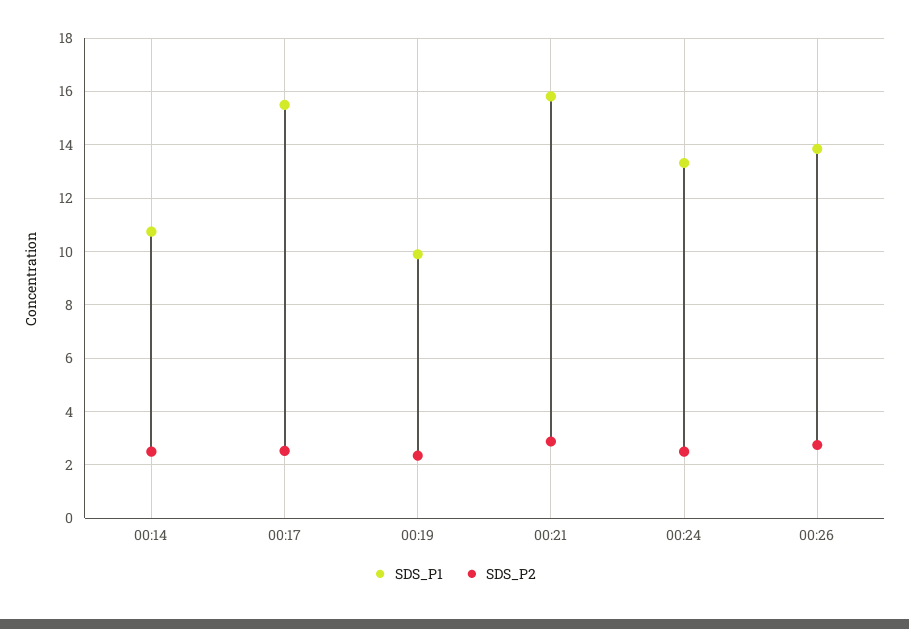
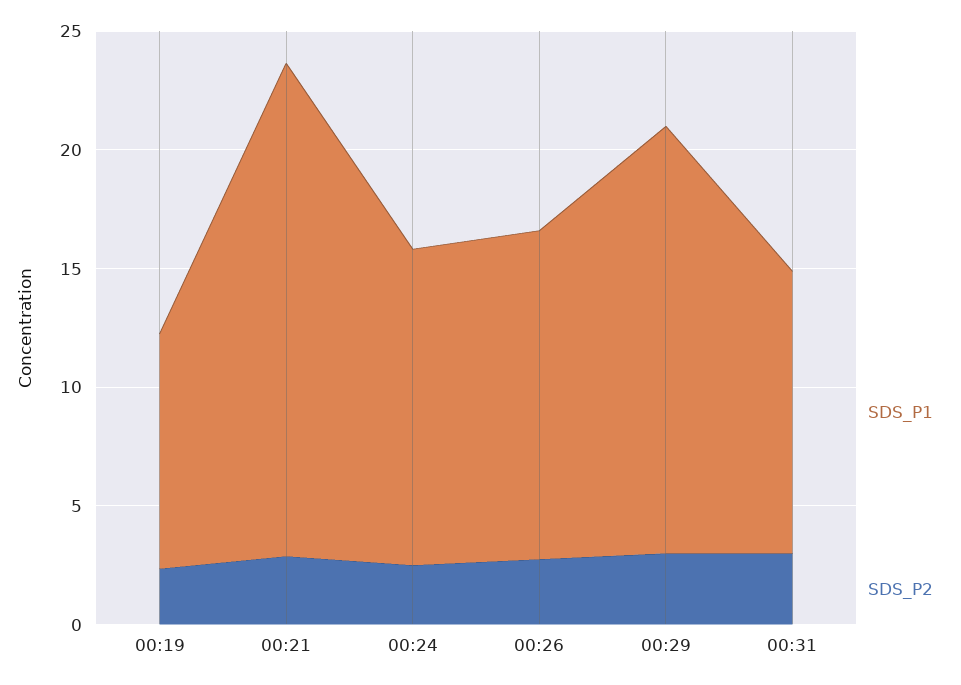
SDS_P1, 00:14: 10.75 -> none
SDS_P2, 00:14: 2.5 -> none
SDS_P1, 00:17: 15.5 -> none
SDS_P2, 00:17: 2.5 -> none
SDS_P1, 00:21: 15.75 -> 21
SDS_P1, 00:29: none -> 18
SDS_P2, 00:29: none -> 3
SDS_P1, 00:31: none -> 12
SDS_P2, 00:31: none -> 3

